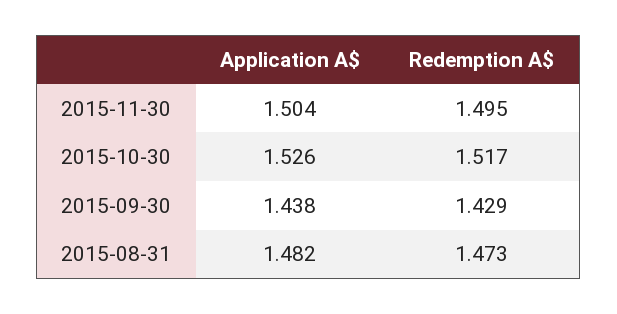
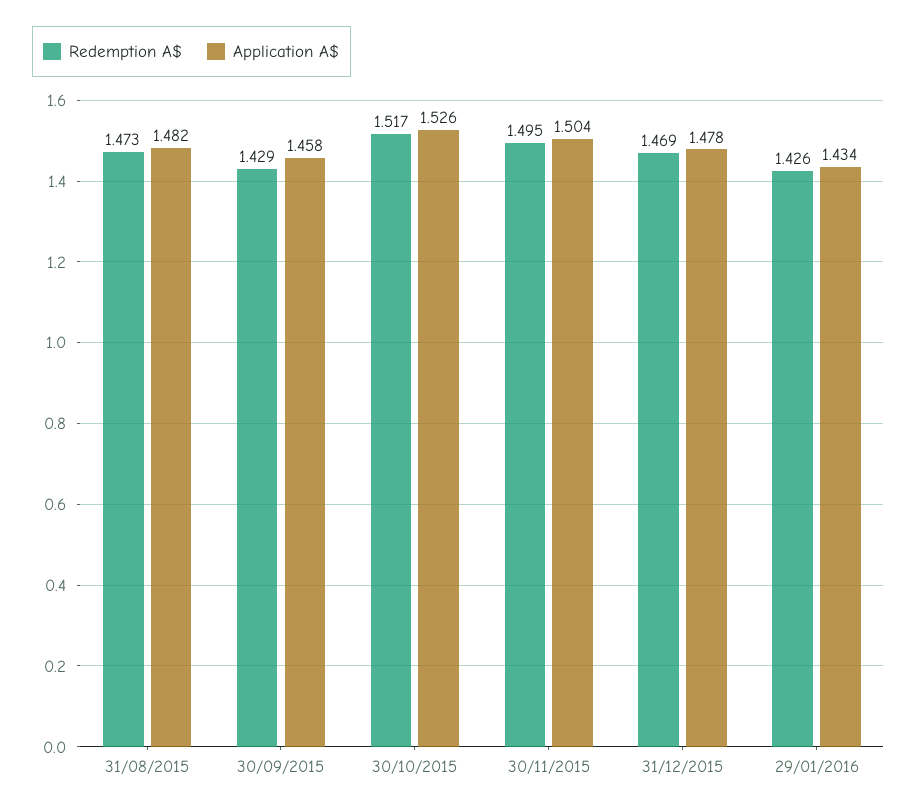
Application A$, 2015-09-30: 1.438 -> 1.458
Redemption A$, 31/12/2015: none -> 1.469
Application A$, 31/12/2015: none -> 1.478
Redemption A$, 29/01/2016: none -> 1.426
Application A$, 29/01/2016: none -> 1.434

